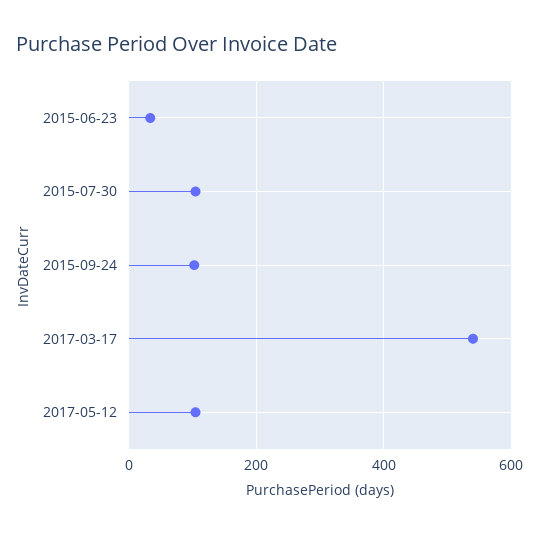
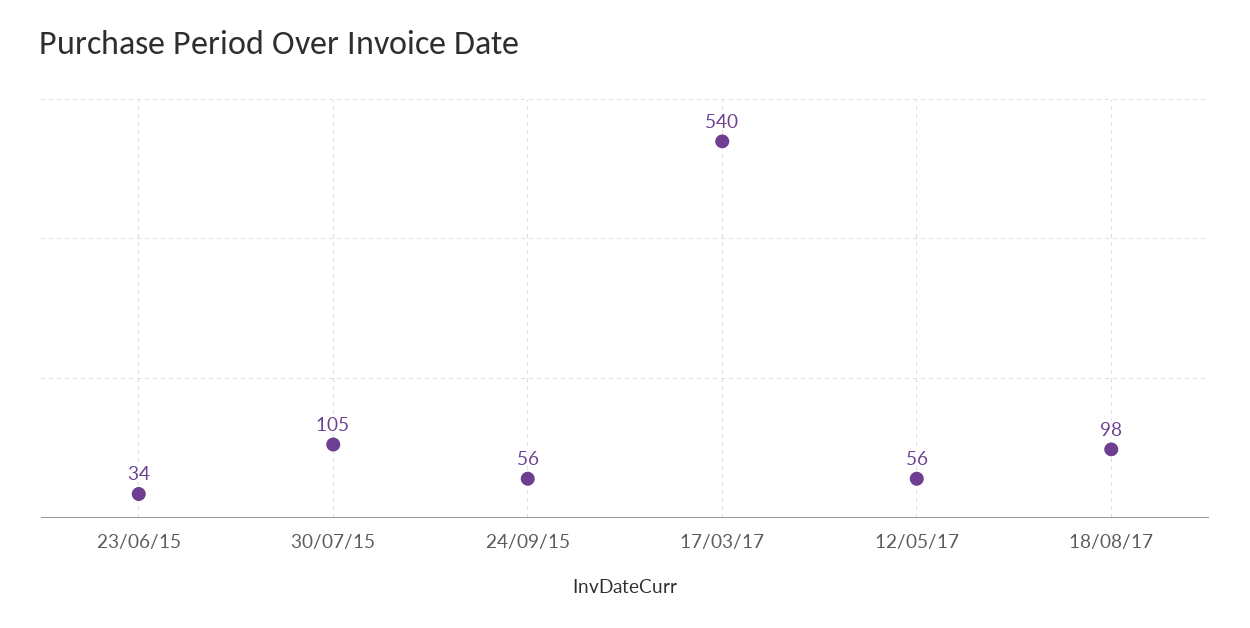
2015-09-24: 100 -> 56
2017-05-12: 100 -> 56
18/08/17: none -> 98

